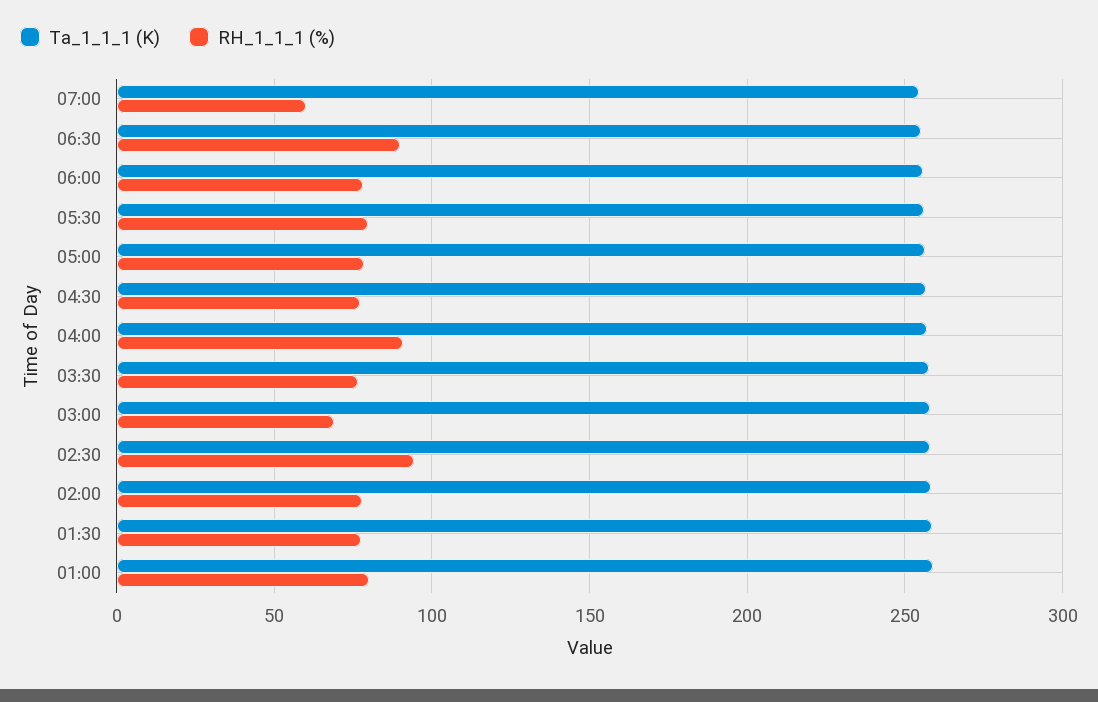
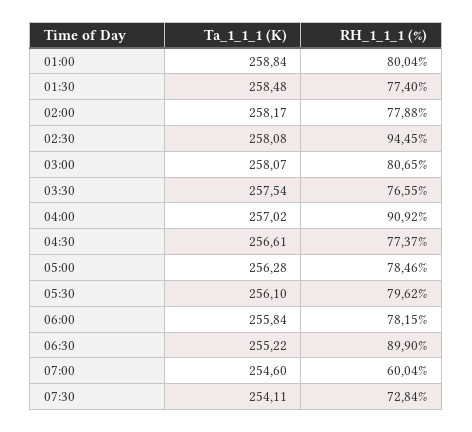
RH_1_1_1 (%), 03:00: 70 -> 80.65
Ta_1_1_1 (K), 07:30: none -> 254.11
RH_1_1_1 (%), 07:30: none -> 72.84

